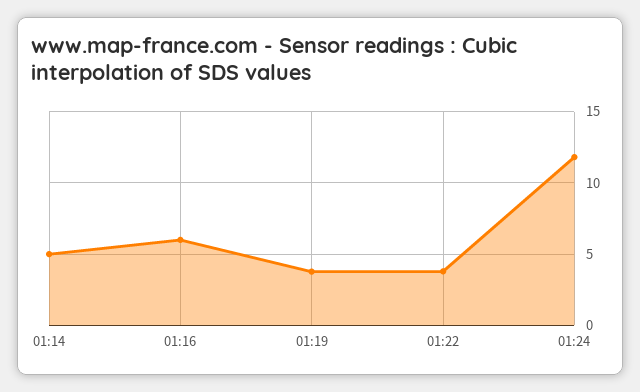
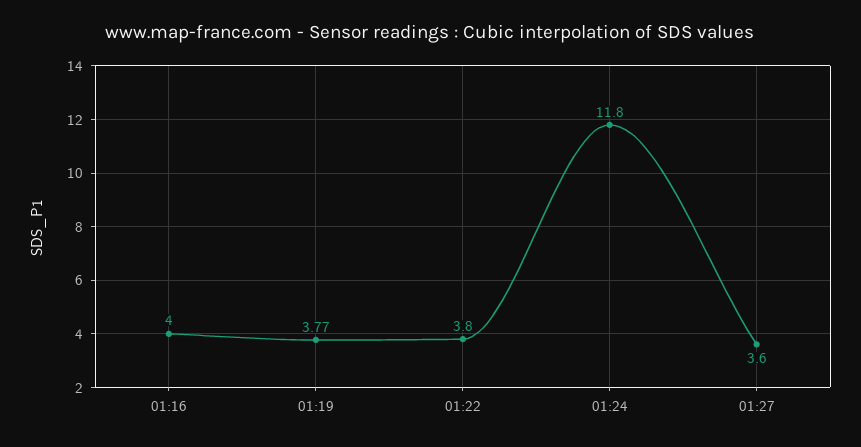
01:14: 5 -> none
01:16: 6 -> 4
01:27: none -> 3.6

